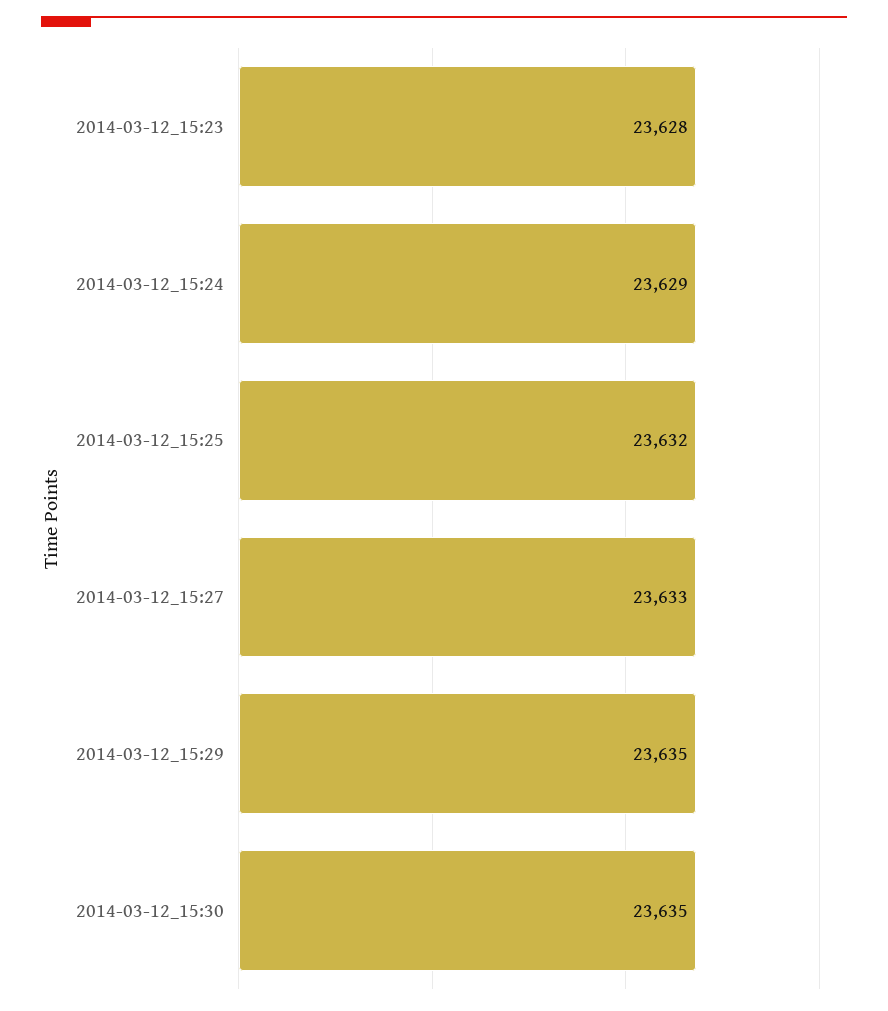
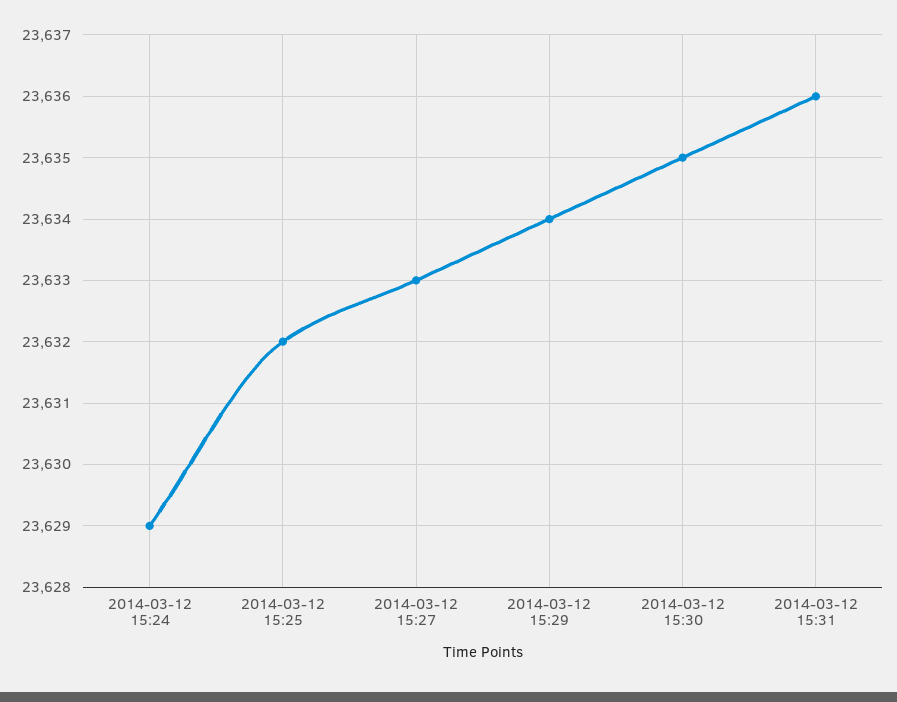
2014-03-12_15:23: 23628 -> none
2014-03-12_15:29: 23635 -> 23634
2014-03-12 15:31: none -> 23636

